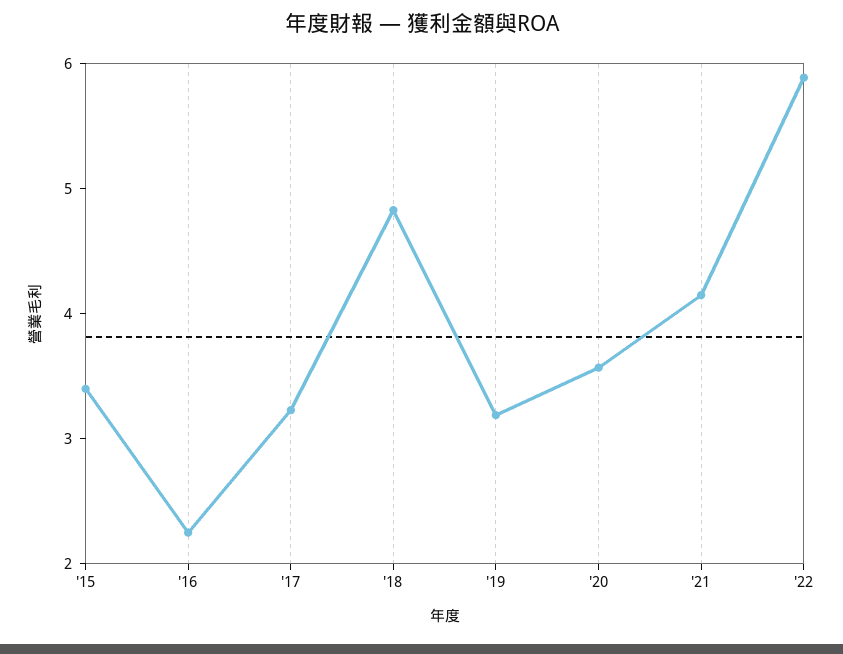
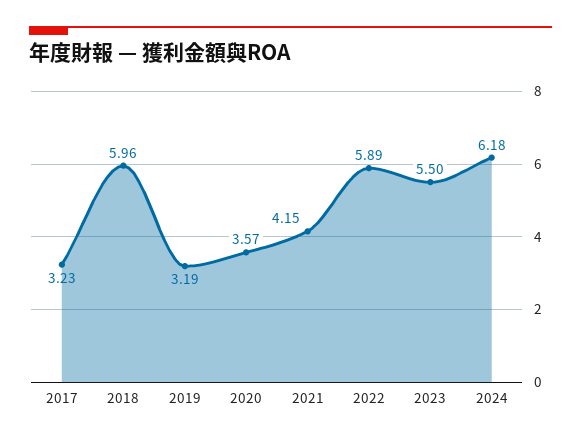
'15: 3.4 -> none
'16: 2.2 -> none
'18: 4.8 -> 5.96
2023: none -> 5.5
2024: none -> 6.18

